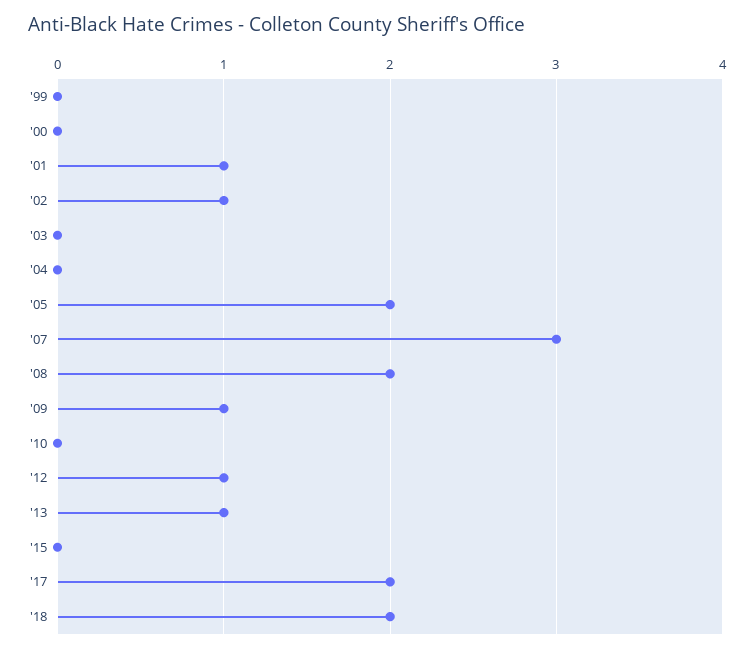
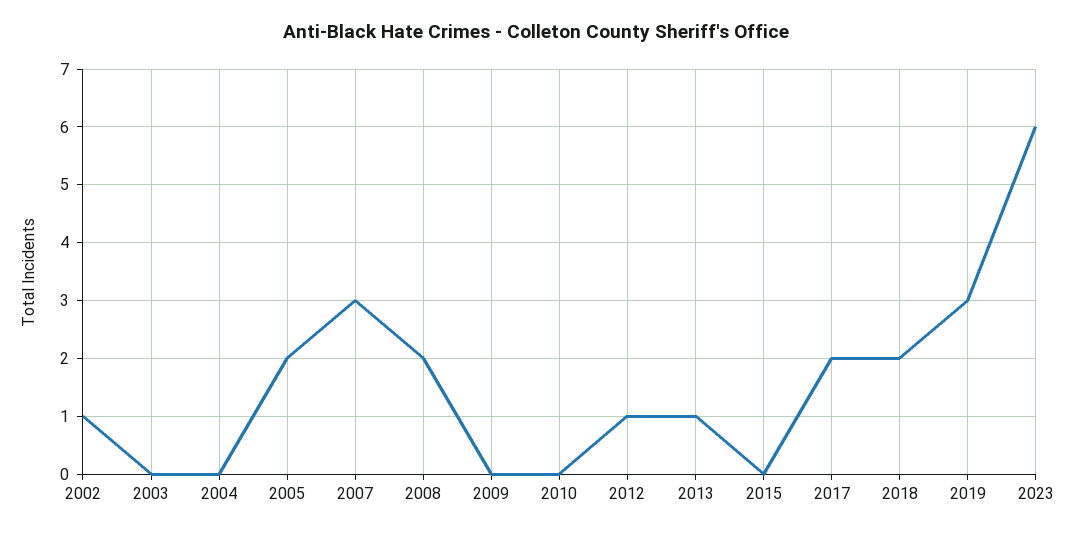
'99: 0 -> none
'00: 0 -> none
'01: 1 -> none
'09: 1 -> 0
2019: none -> 3
2023: none -> 6

